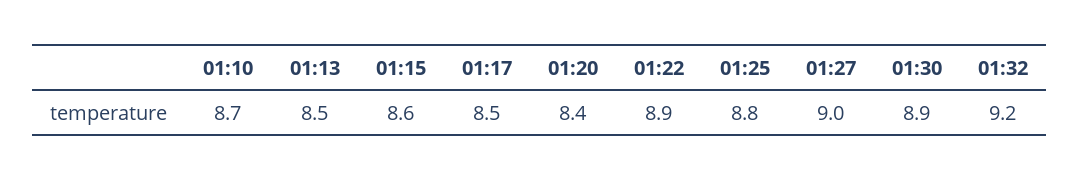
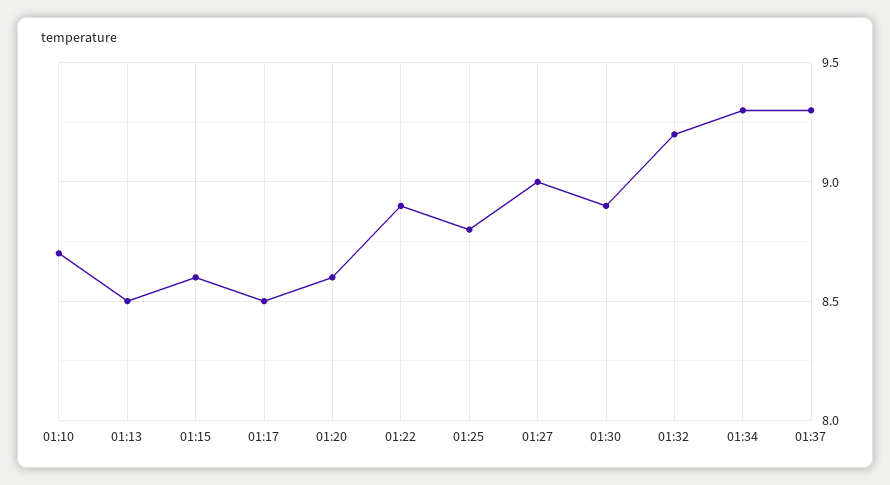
01:20: 8.4 -> 8.6
01:34: none -> 9.3
01:37: none -> 9.3

